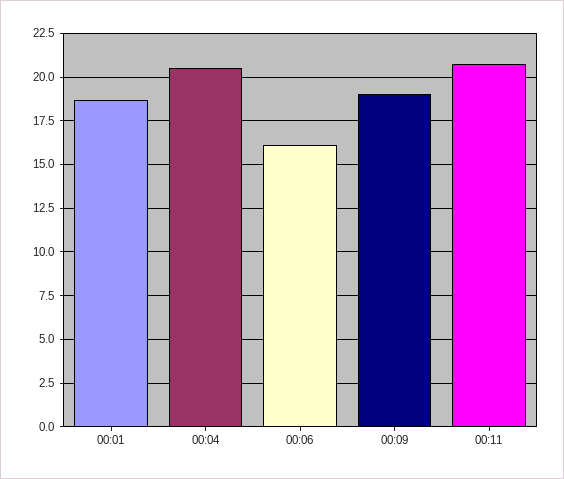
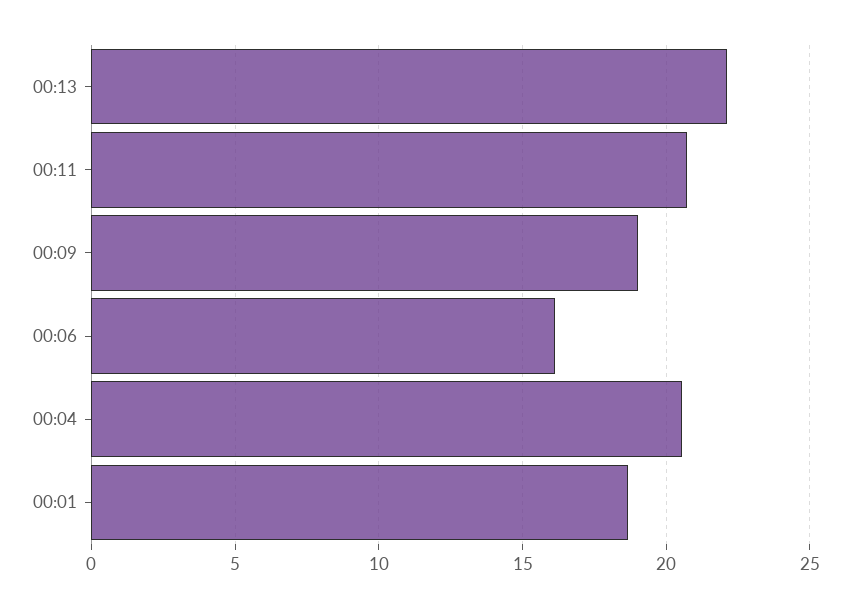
00:13: none -> 22

